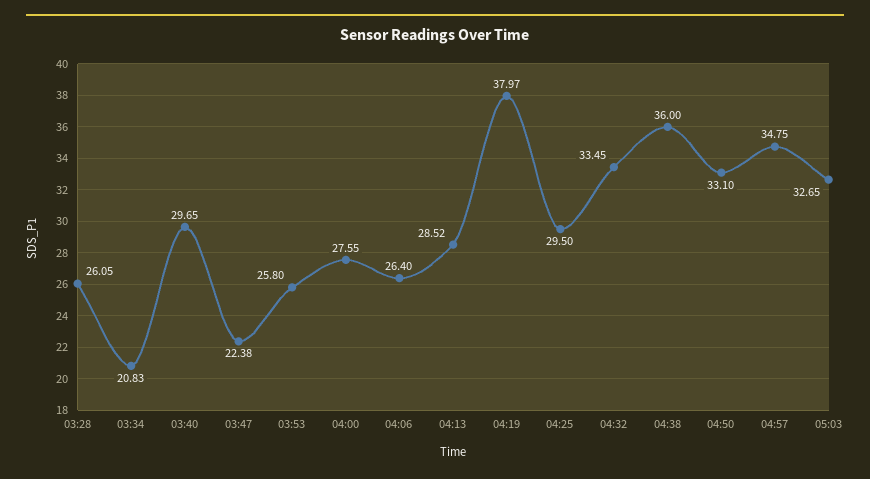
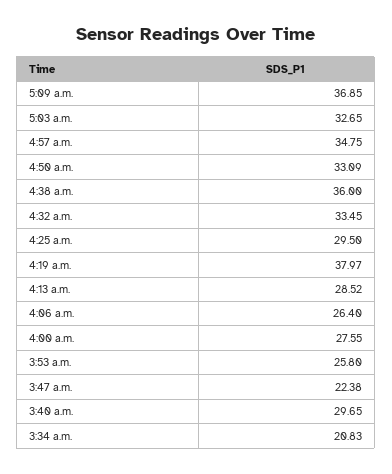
03:28: 26.05 -> none
04:50: 33.1 -> 33.09
5:09 a.m.: none -> 36.85

